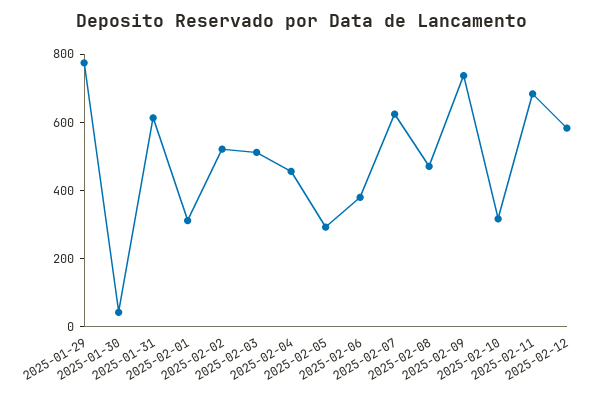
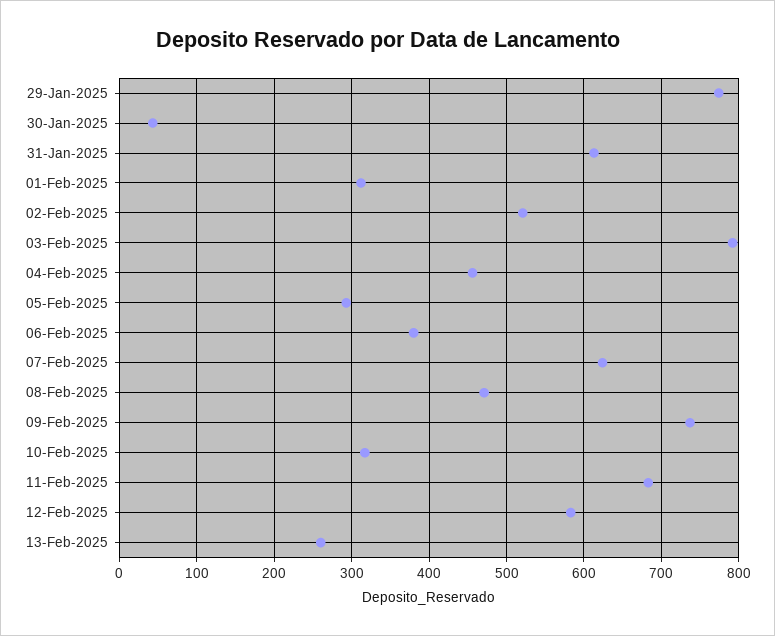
2025-02-03: 500 -> 790
13-Feb-2025: none -> 260

